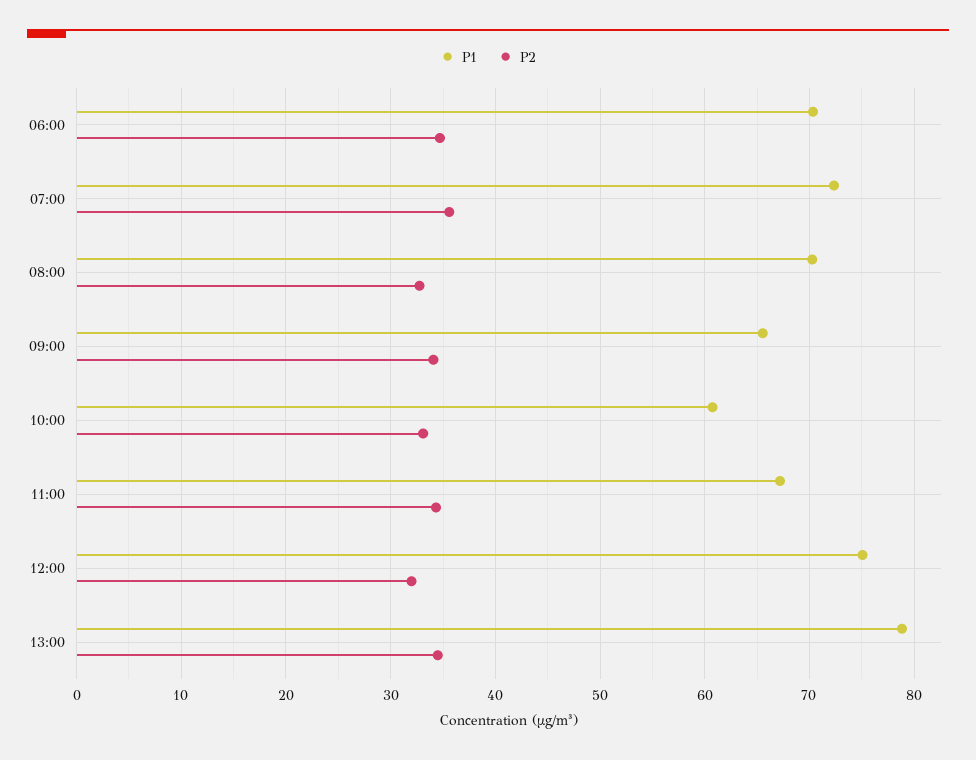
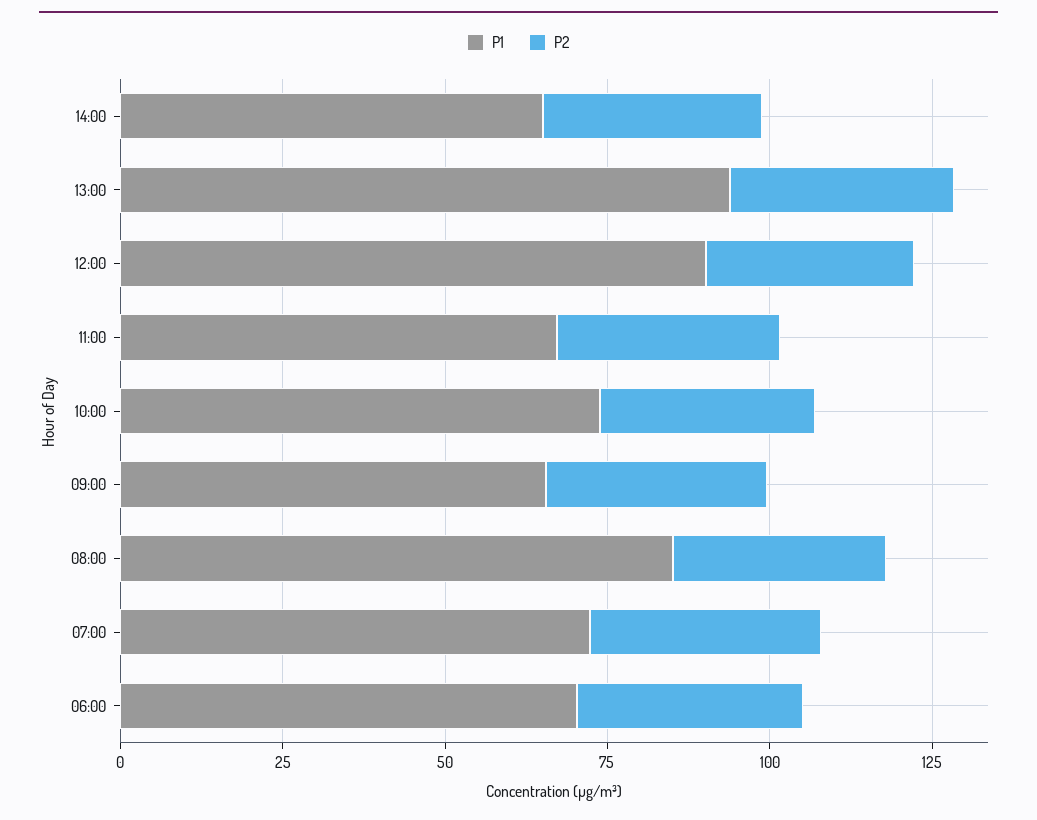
P1, 08:00: 70 -> 85
P1, 10:00: 61 -> 75
P1, 12:00: 75 -> 90
P1, 13:00: 79 -> 95
P1, 14:00: none -> 65
P2, 14:00: none -> 35

